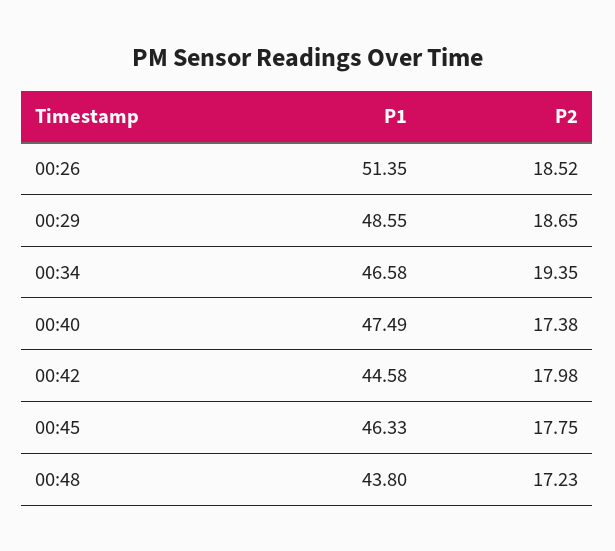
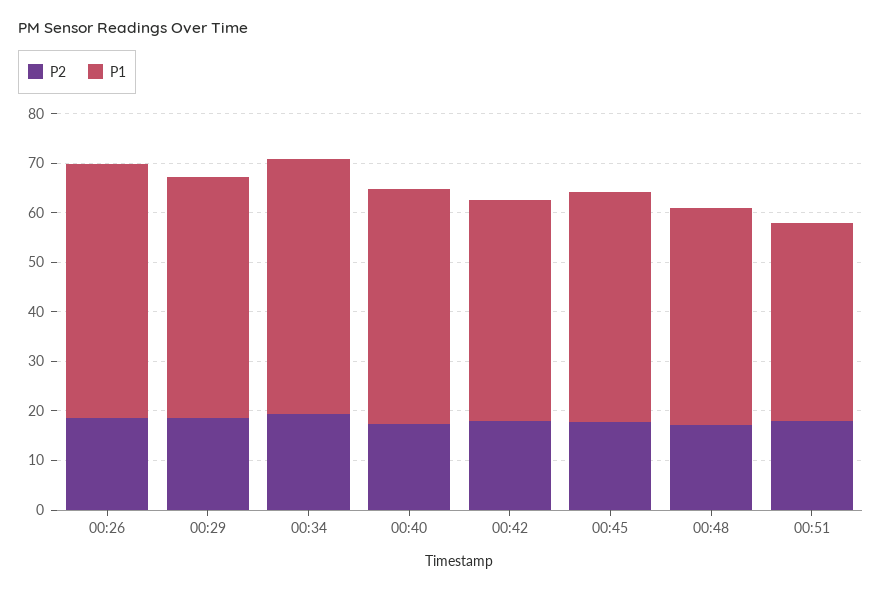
P1, 00:34: 46.58 -> 52
P2, 00:51: none -> 18
P1, 00:51: none -> 40

